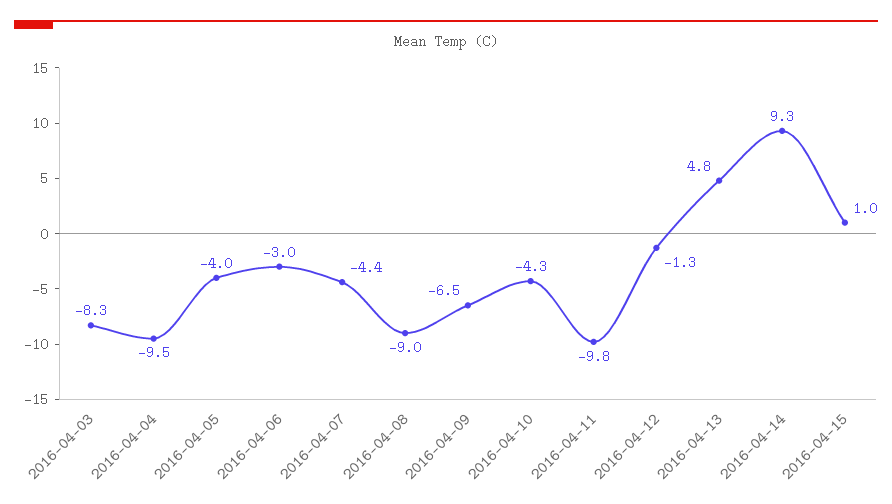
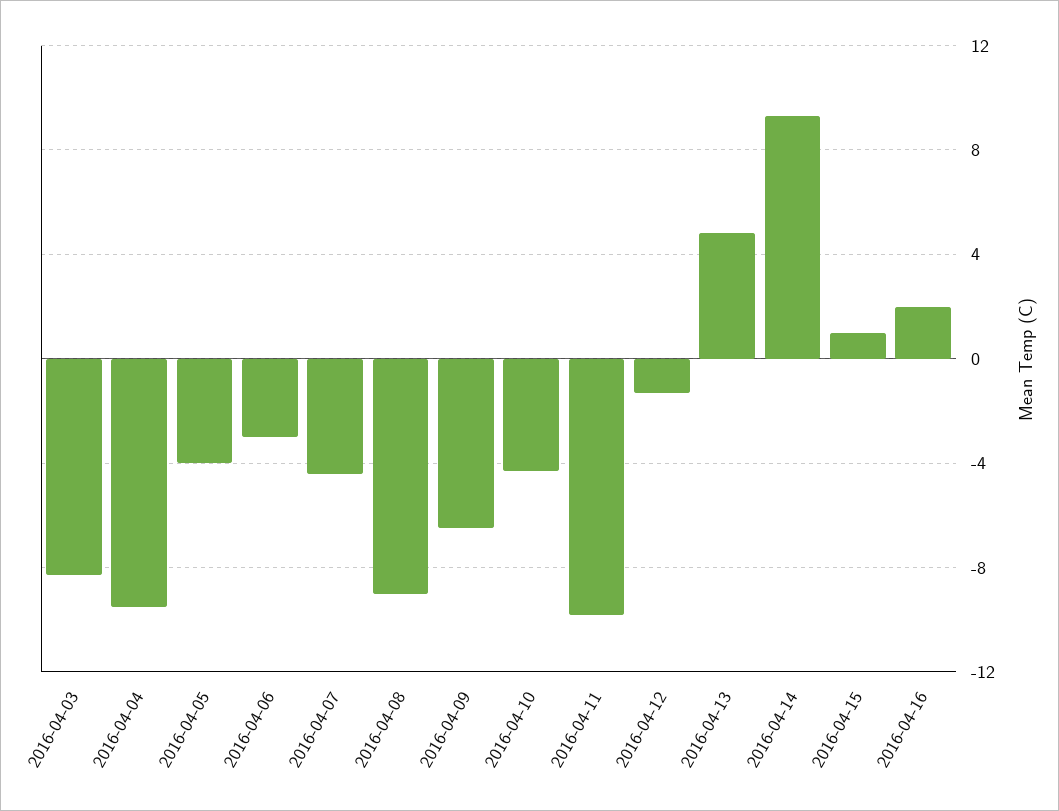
2016-04-16: none -> 2

